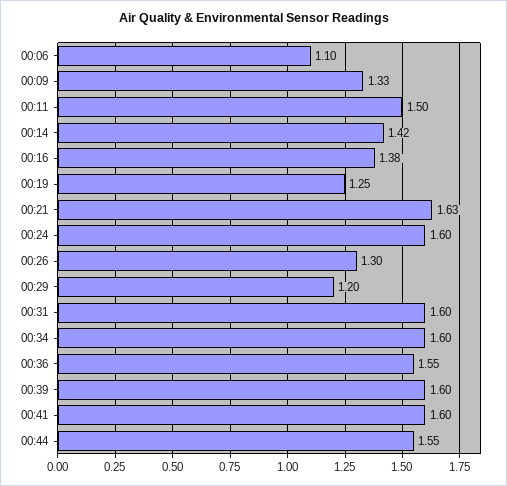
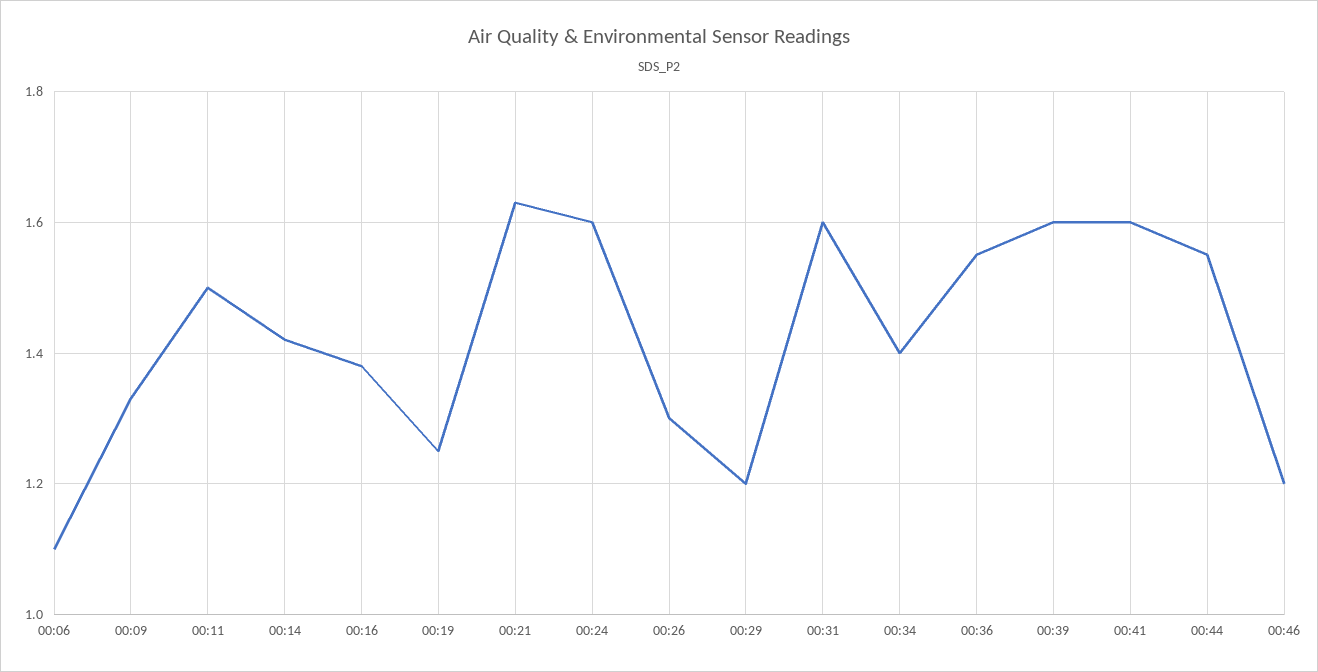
00:34: 1.6 -> 1.4
00:46: none -> 1.2

